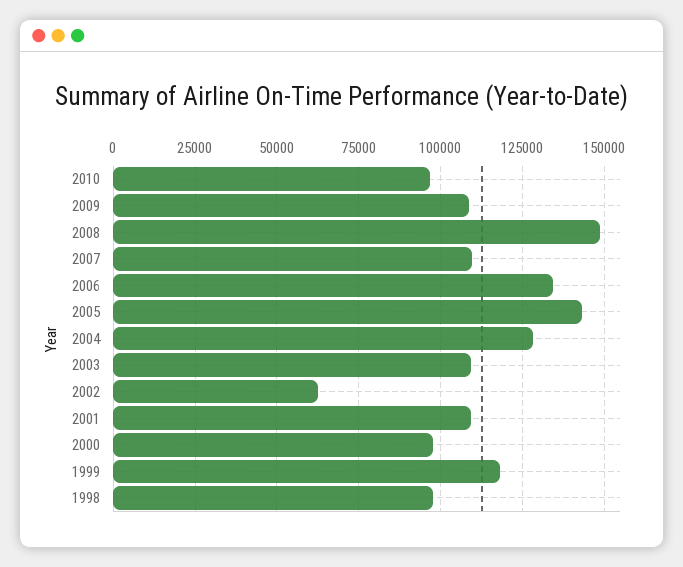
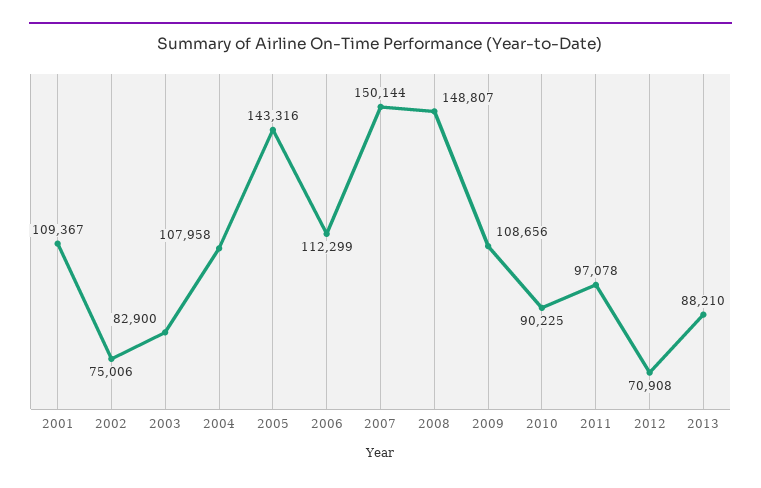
2010: 97500 -> 90225
2007: 110000 -> 150144
2006: 135000 -> 112299
2004: 127500 -> 107958
2003: 110000 -> 82900
2002: 62500 -> 75006
2000: 97500 -> none
1999: 117500 -> none
1998: 97500 -> none
2011: none -> 97078
2012: none -> 70908
2013: none -> 88210

